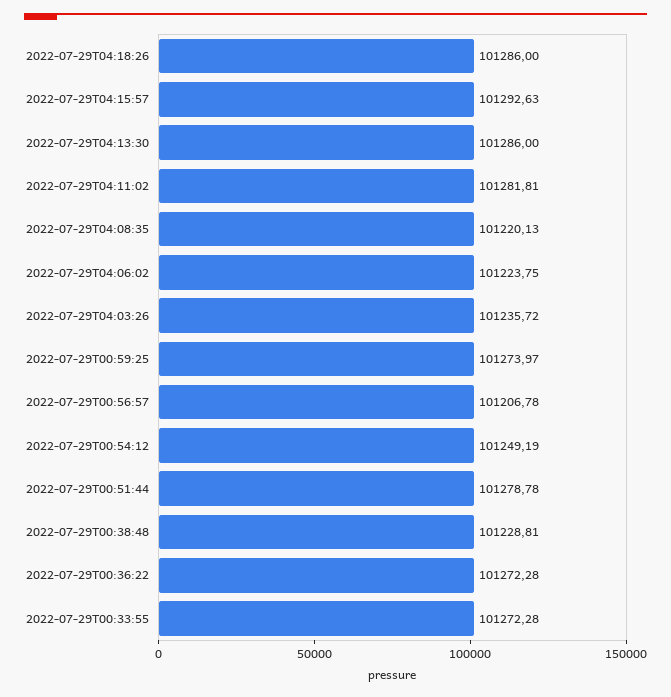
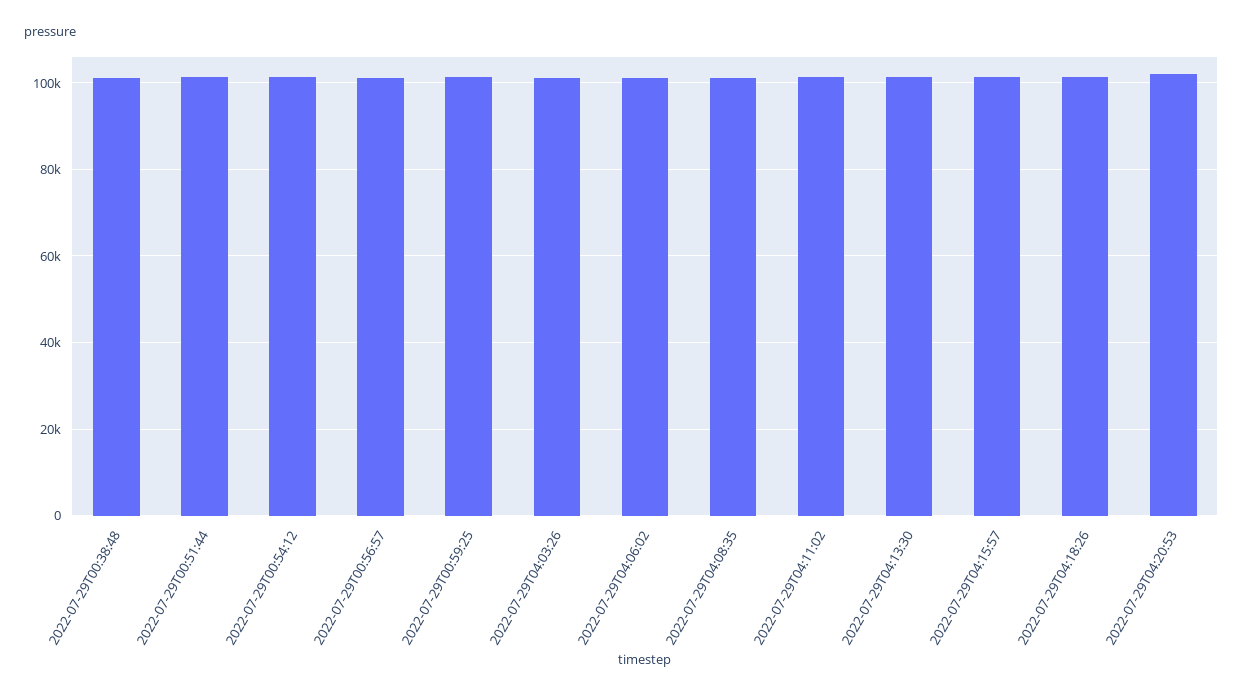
2022-07-29T00:36:22: 101272.28 -> none
2022-07-29T00:33:55: 101272.28 -> none
2022-07-29T04:20:53: none -> 102000

